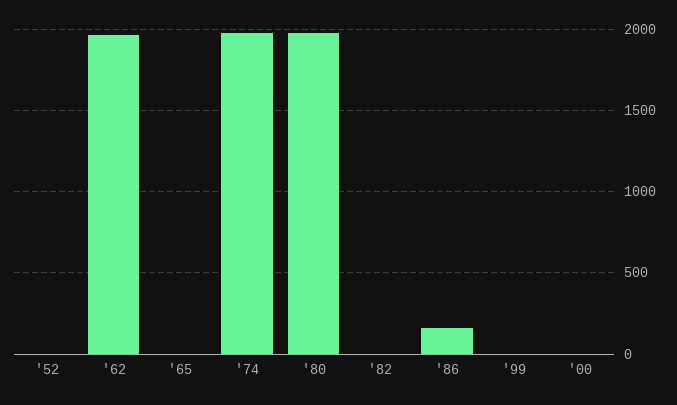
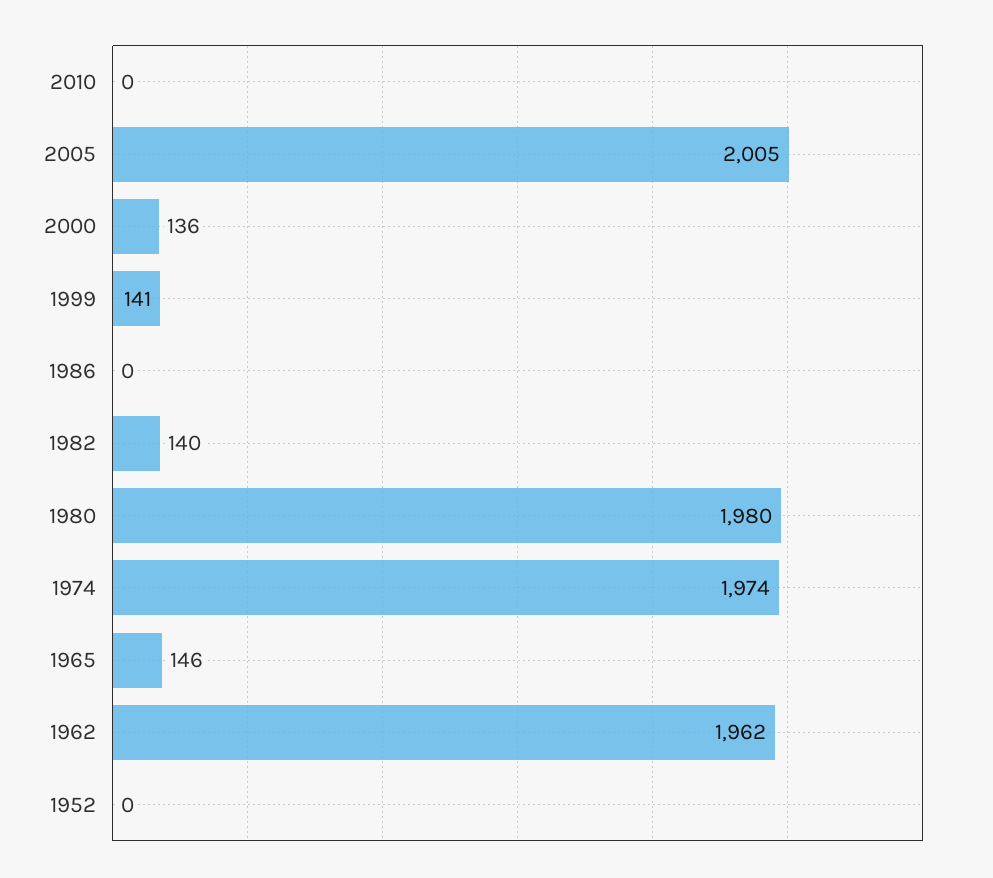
'65: 0 -> 146
'82: 0 -> 140
'86: 150 -> 0
'99: 0 -> 141
'00: 0 -> 136
2010: none -> 0
2005: none -> 2005

